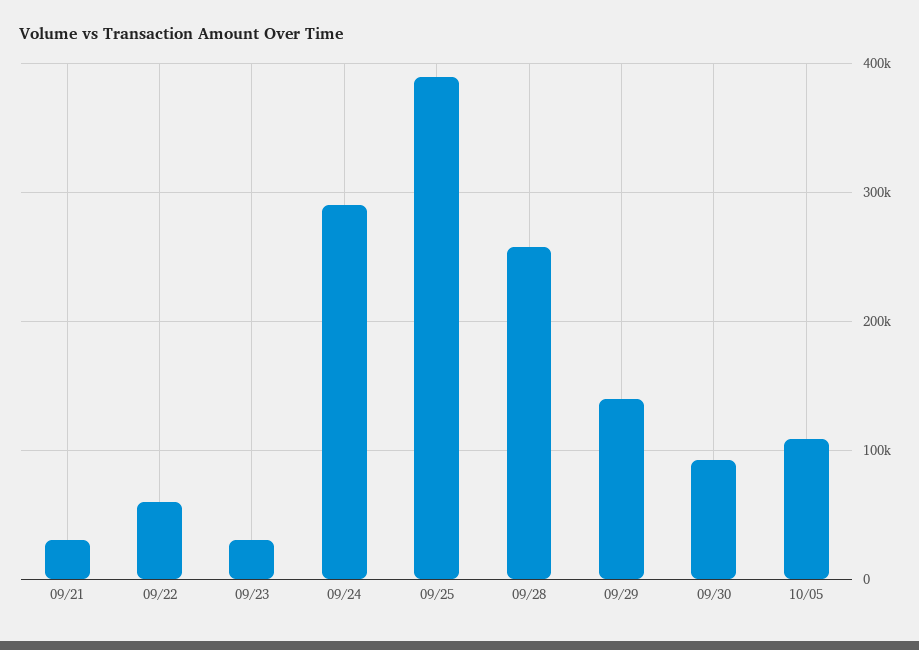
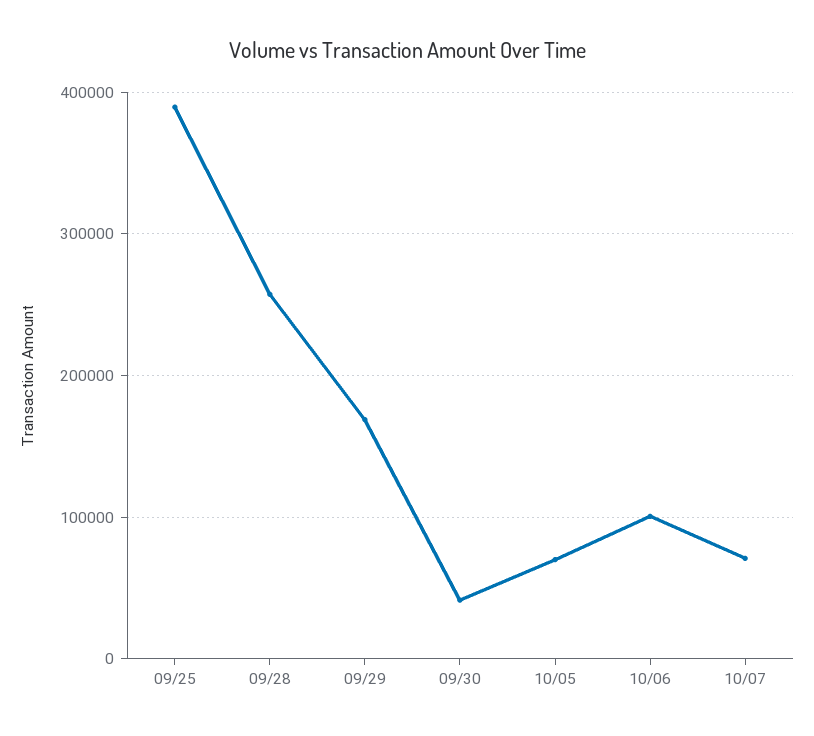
09/21: 30000 -> none
09/22: 60000 -> none
09/23: 30000 -> none
09/24: 290000 -> none
09/29: 140000 -> 170000
09/30: 90000 -> 40000
10/05: 110000 -> 70000
10/06: none -> 100000
10/07: none -> 70000

